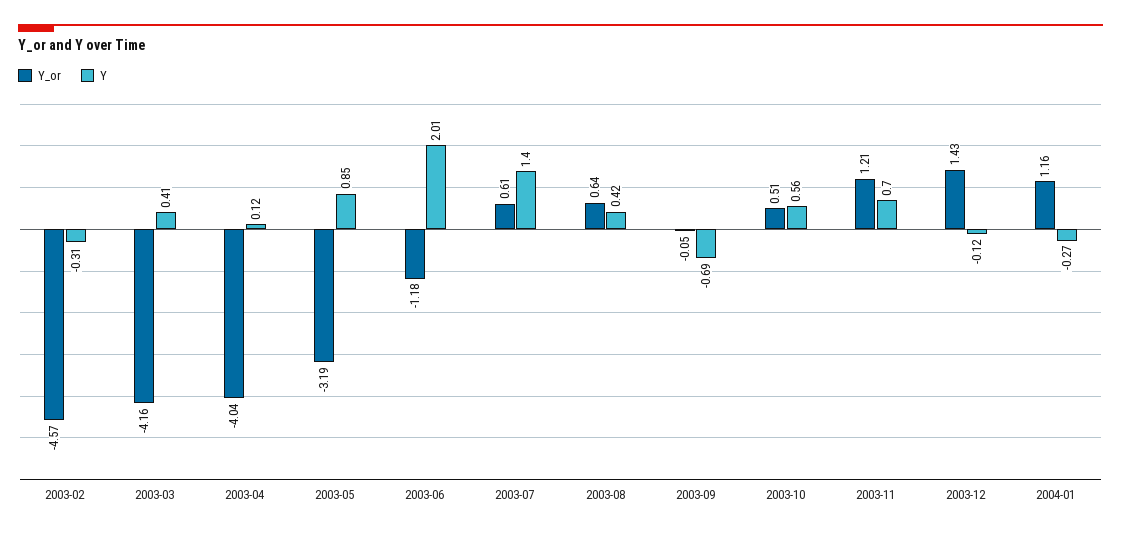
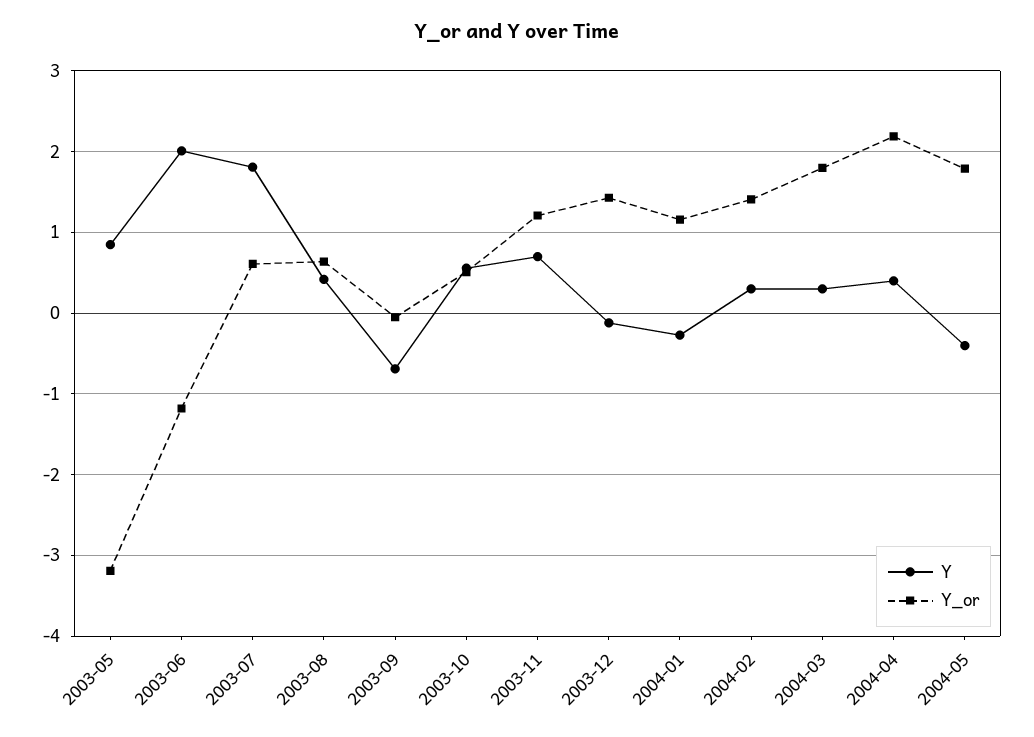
Y_or, 2003-02: -4.57 -> none
Y, 2003-02: -0.31 -> none
Y_or, 2003-03: -4.16 -> none
Y, 2003-03: 0.41 -> none
Y_or, 2003-04: -4.04 -> none
Y, 2003-04: 0.12 -> none
Y, 2003-07: 1.4 -> 1.8
Y, 2004-02: none -> 0.3
Y_or, 2004-02: none -> 1.4
Y, 2004-03: none -> 0.3
Y_or, 2004-03: none -> 1.8
Y, 2004-04: none -> 0.4
Y_or, 2004-04: none -> 2.2
Y, 2004-05: none -> -0.4
Y_or, 2004-05: none -> 1.8

